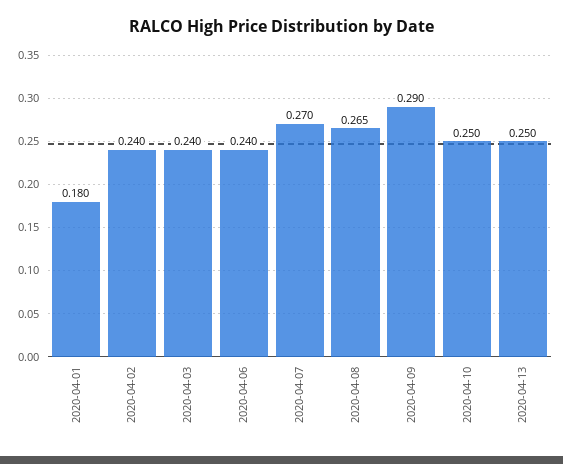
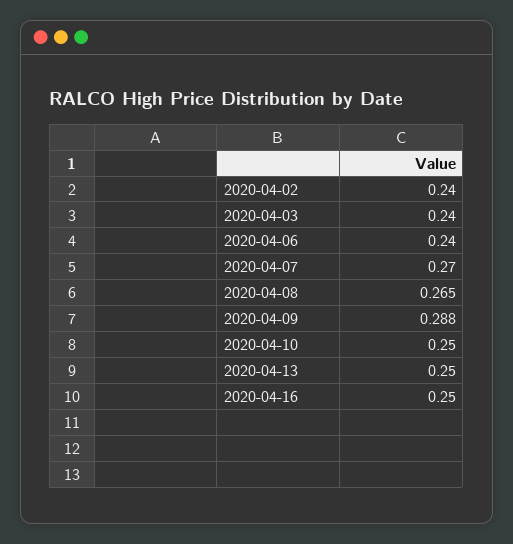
2020-04-01: 0.18 -> none
2020-04-09: 0.29 -> 0.288
2020-04-16: none -> 0.25

